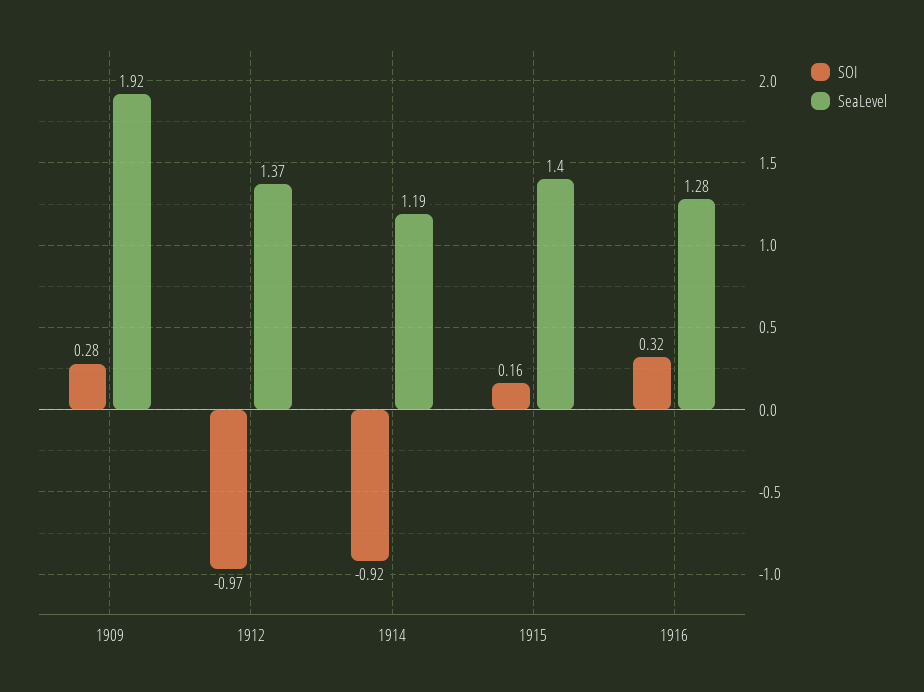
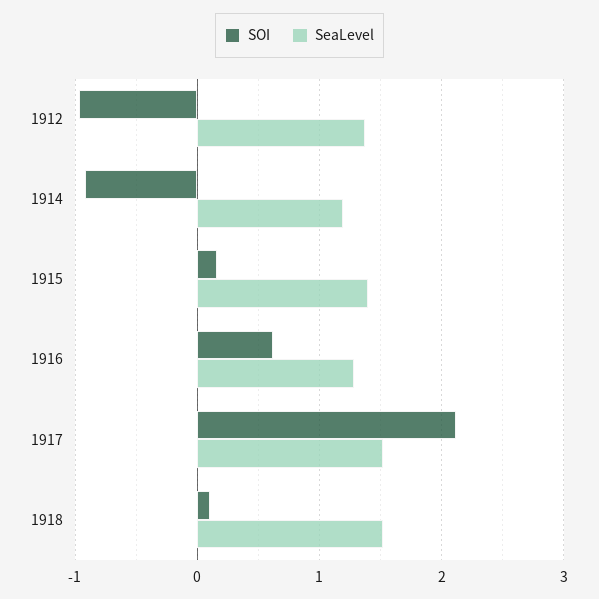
SOI, 1909: 0.28 -> none
SeaLevel, 1909: 1.92 -> none
SOI, 1916: 0.32 -> 0.6
SOI, 1917: none -> 2.1
SeaLevel, 1917: none -> 1.5
SOI, 1918: none -> 0.1
SeaLevel, 1918: none -> 1.5

